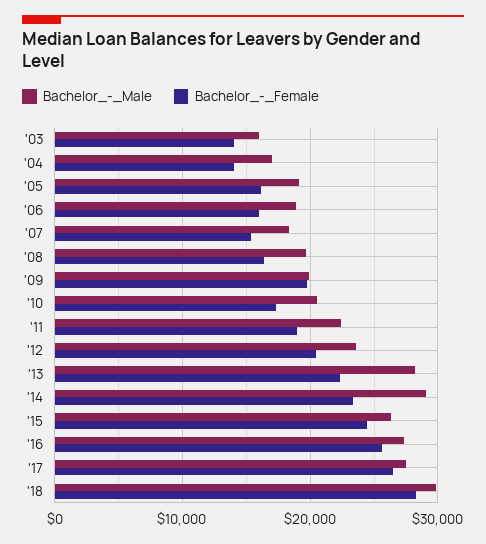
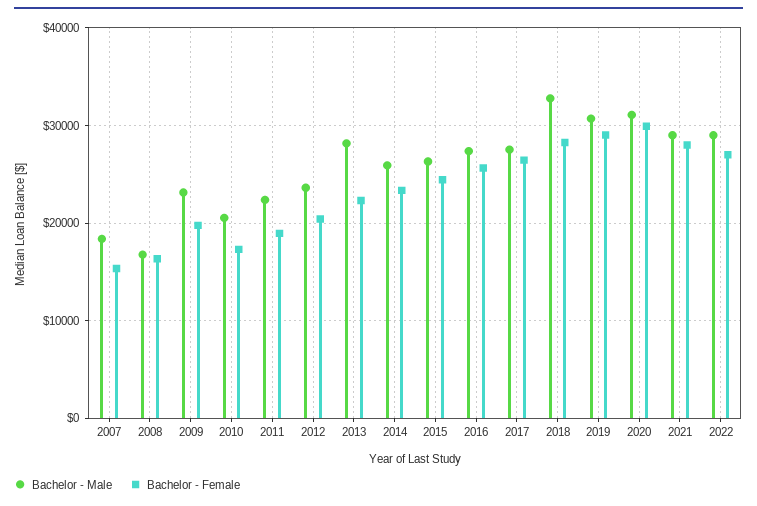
Bachelor_-_Male, '03: 16000 -> none
Bachelor_-_Female, '03: 14000 -> none
Bachelor_-_Male, '04: 17000 -> none
Bachelor_-_Female, '04: 14000 -> none
Bachelor_-_Male, '05: 19000 -> none
Bachelor_-_Female, '05: 16000 -> none
Bachelor_-_Male, '06: 19000 -> none
Bachelor_-_Female, '06: 16000 -> none
Bachelor_-_Male, '08: 20000 -> 17000
Bachelor_-_Male, '09: 20000 -> 23000
Bachelor_-_Male, '14: 29000 -> 26000
Bachelor_-_Male, '18: 30000 -> 33000
Bachelor_-_Male, 2019: none -> 31000
Bachelor_-_Female, 2019: none -> 29000
Bachelor_-_Male, 2020: none -> 31000
Bachelor_-_Female, 2020: none -> 30000
Bachelor_-_Male, 2021: none -> 29000
Bachelor_-_Female, 2021: none -> 28000
Bachelor_-_Male, 2022: none -> 29000
Bachelor_-_Female, 2022: none -> 27000

